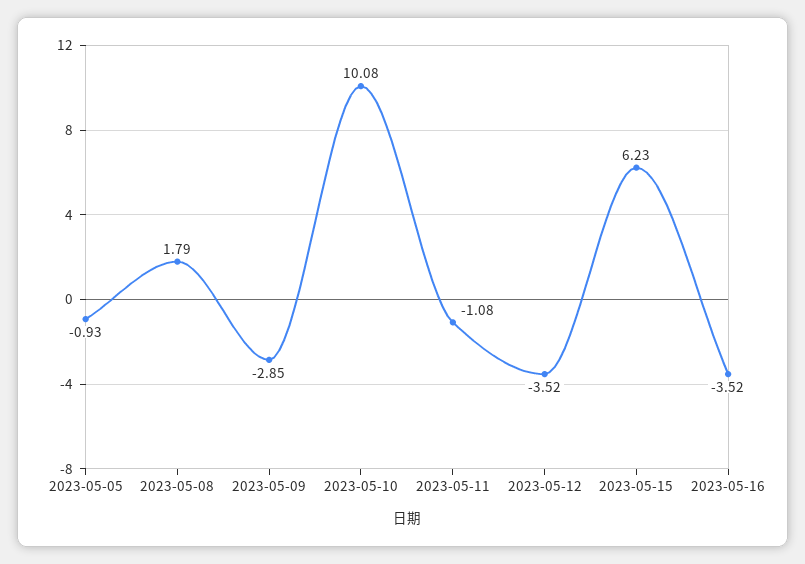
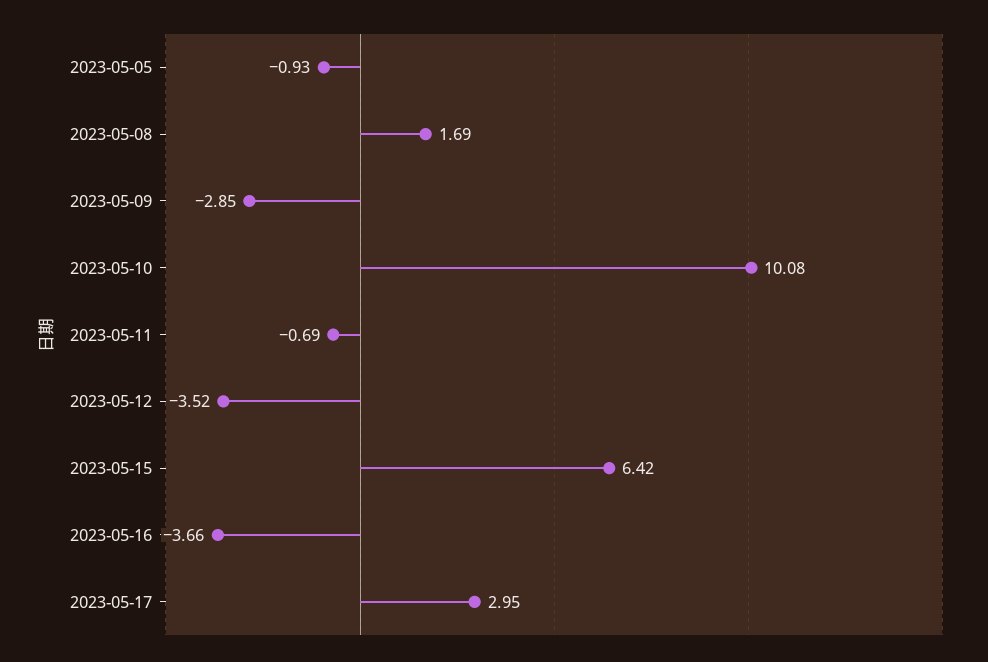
2023-05-08: 1.79 -> 1.69
2023-05-11: -1.08 -> -0.69
2023-05-15: 6.23 -> 6.42
2023-05-16: -3.52 -> -3.66
2023-05-17: none -> 2.95

